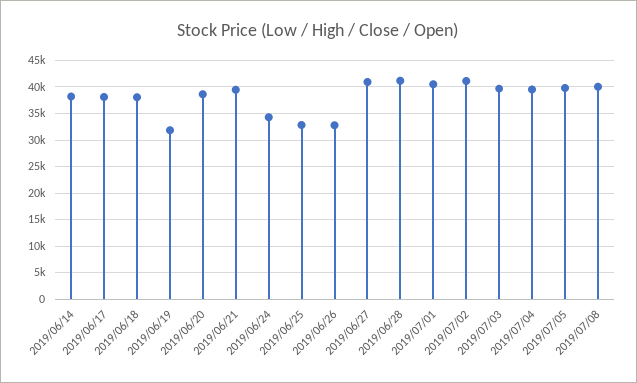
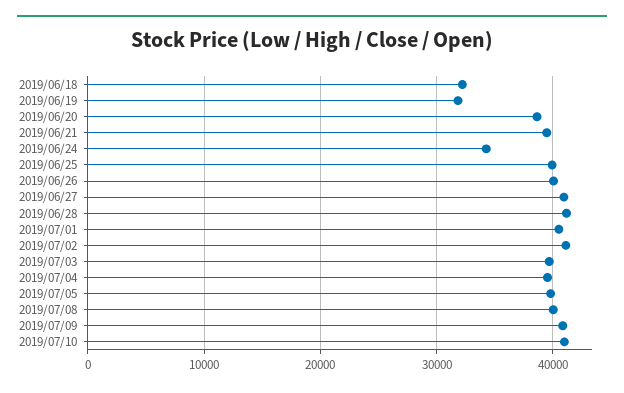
2019/06/14: 37500 -> none
2019/06/17: 37500 -> none
2019/06/18: 37500 -> 32000
2019/06/25: 32500 -> 40000
2019/06/26: 32500 -> 40000
2019/07/09: none -> 41000
2019/07/10: none -> 41000

